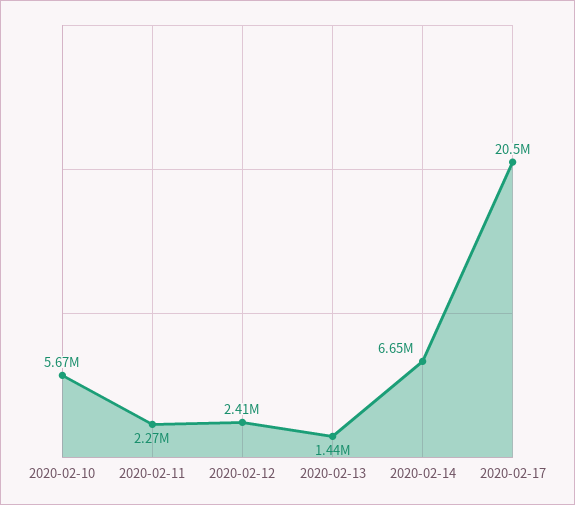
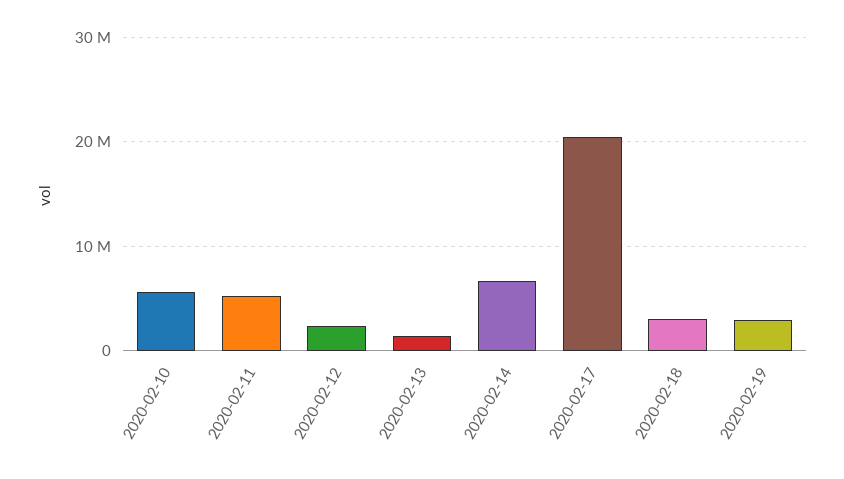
2020-02-11: 2270000 -> 5000000
2020-02-18: none -> 3000000
2020-02-19: none -> 3000000

